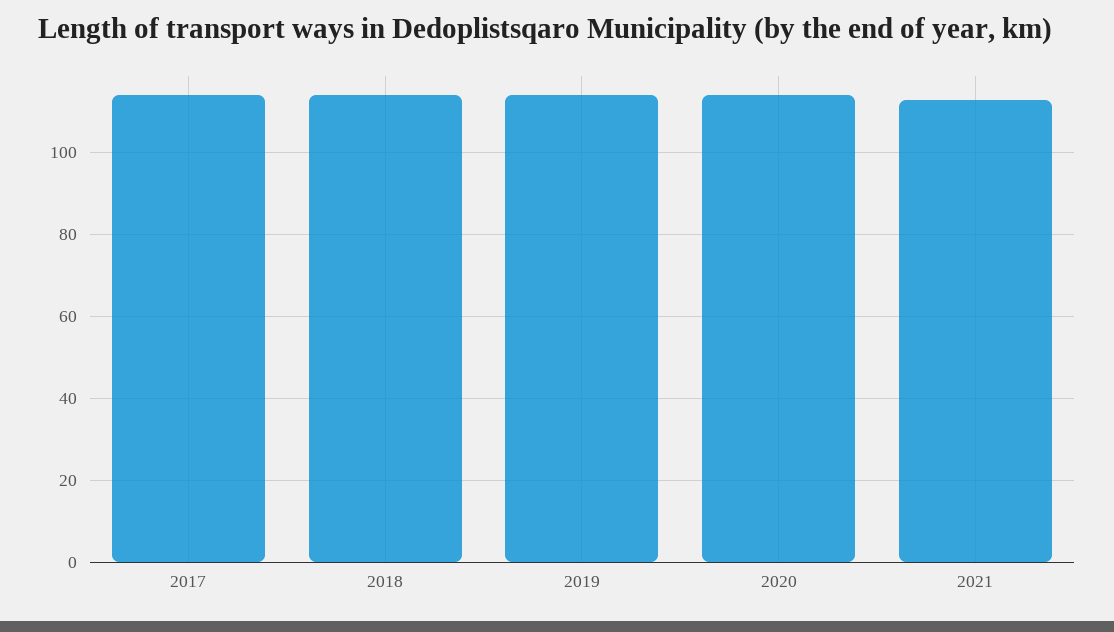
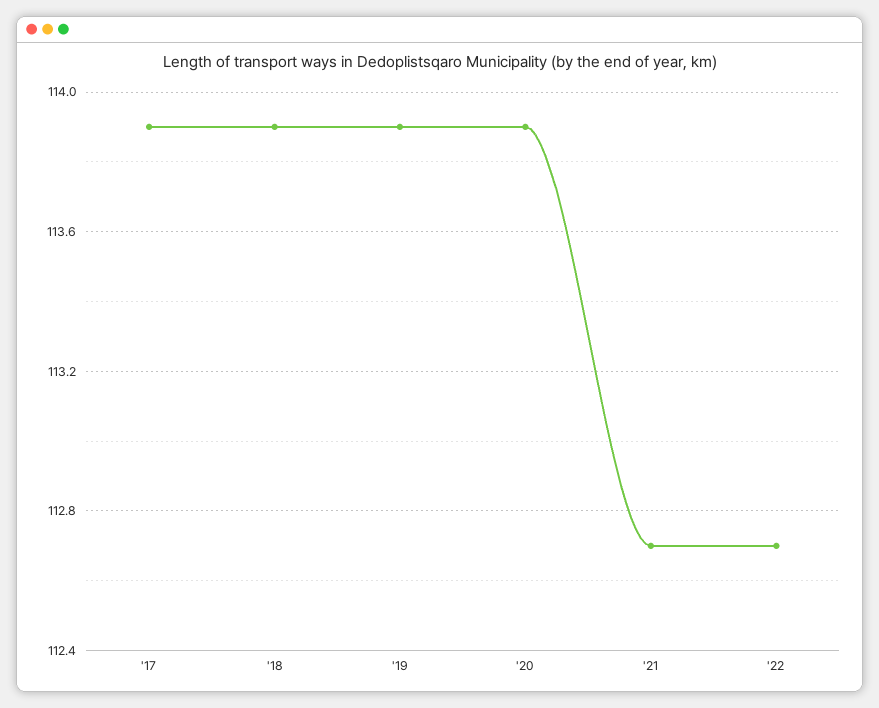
'22: none -> 112.7

